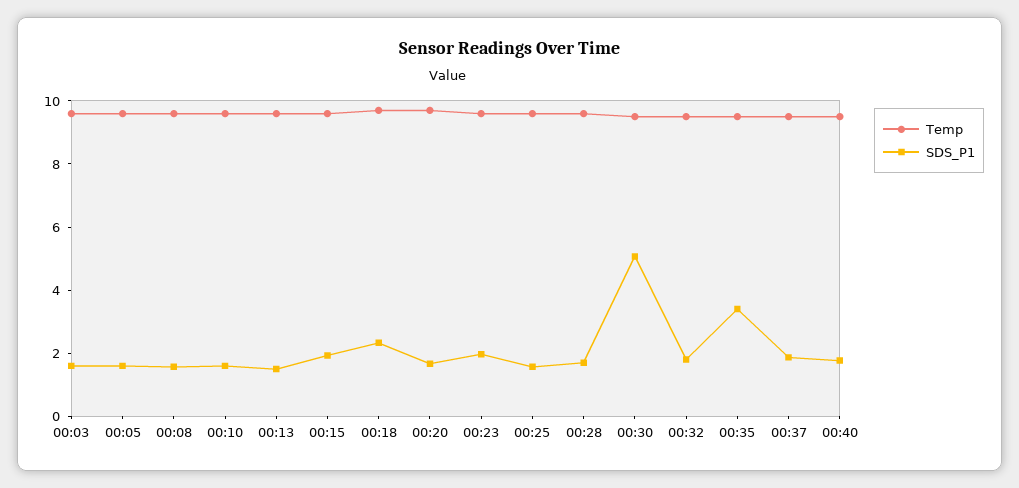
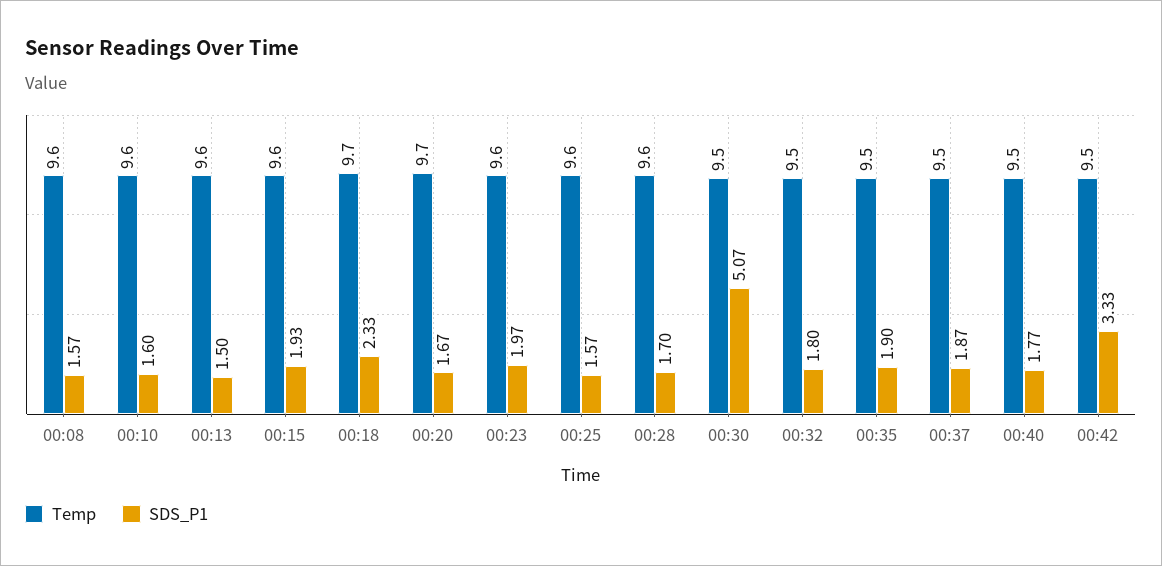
Temp, 00:03: 9.5 -> none
SDS_P1, 00:03: 1.5 -> none
Temp, 00:05: 9.5 -> none
SDS_P1, 00:05: 1.5 -> none
SDS_P1, 00:35: 3.5 -> 1.9
Temp, 00:42: none -> 9.5
SDS_P1, 00:42: none -> 3.33

